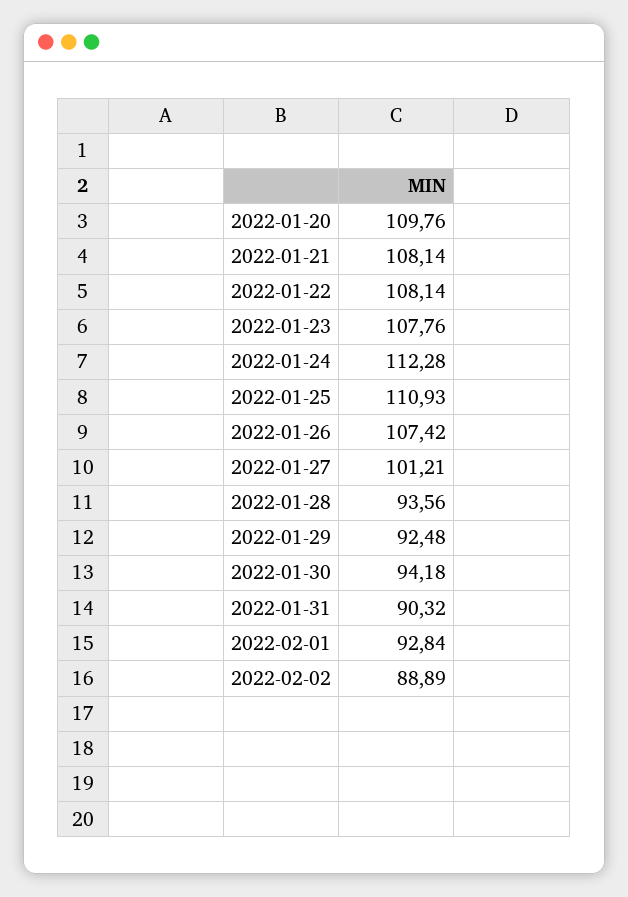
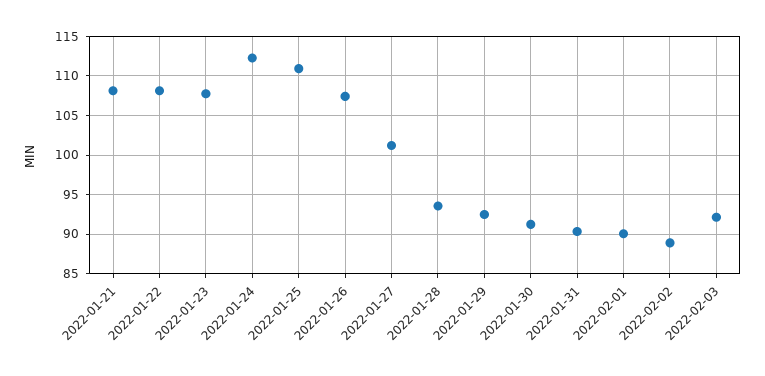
2022-01-20: 109.76 -> none
2022-01-30: 94.18 -> 91
2022-02-01: 92.84 -> 90
2022-02-03: none -> 92

